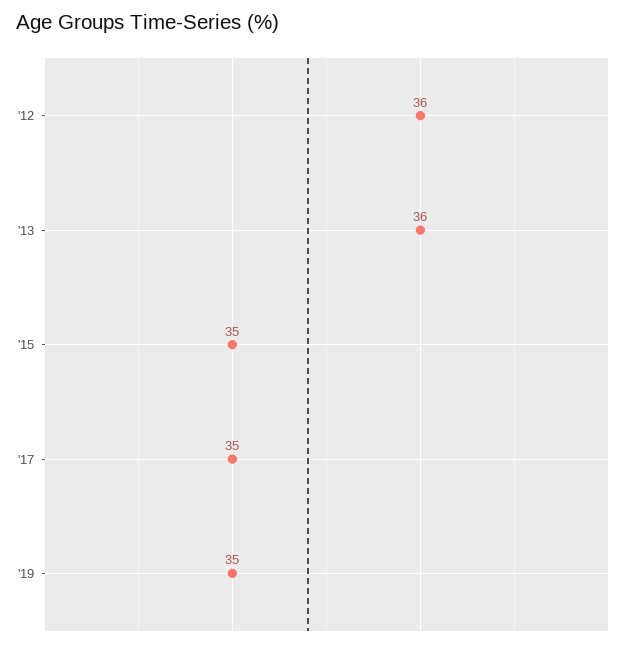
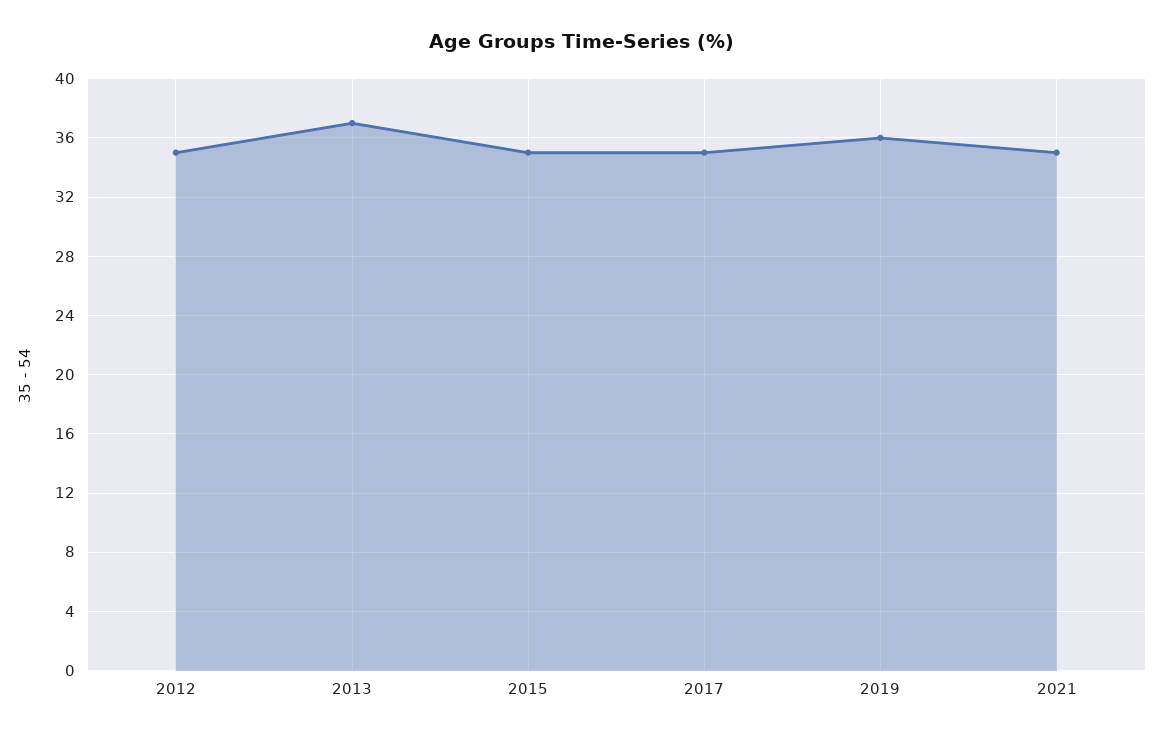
'12: 36 -> 35
'13: 36 -> 37
'19: 35 -> 36
2021: none -> 35

